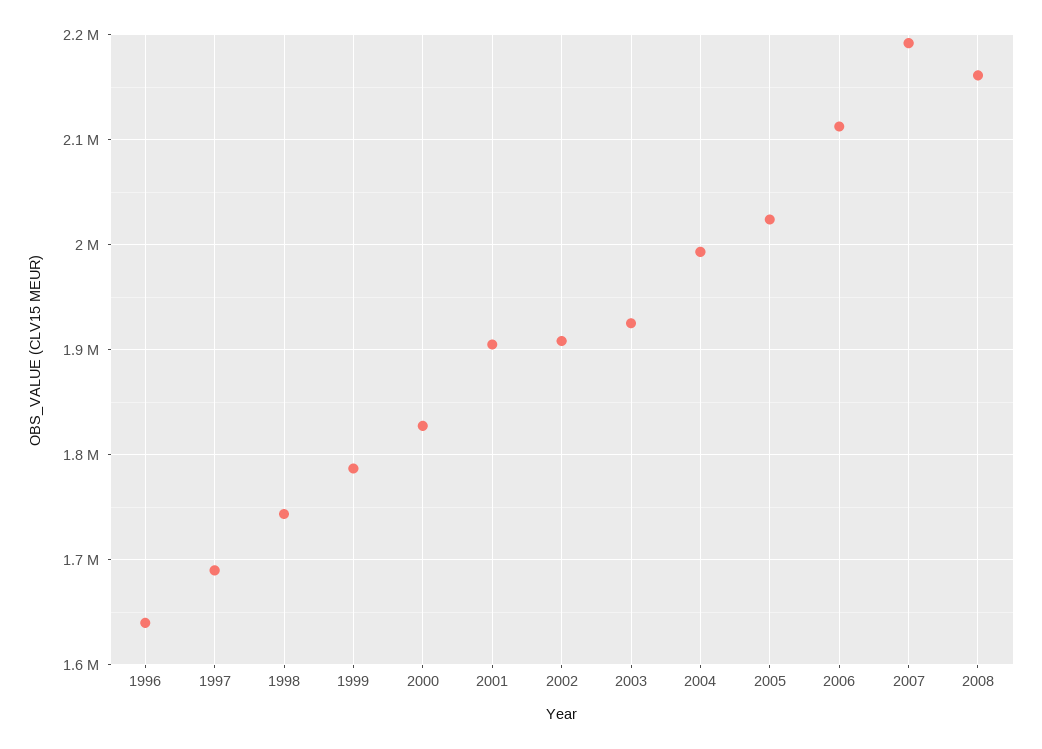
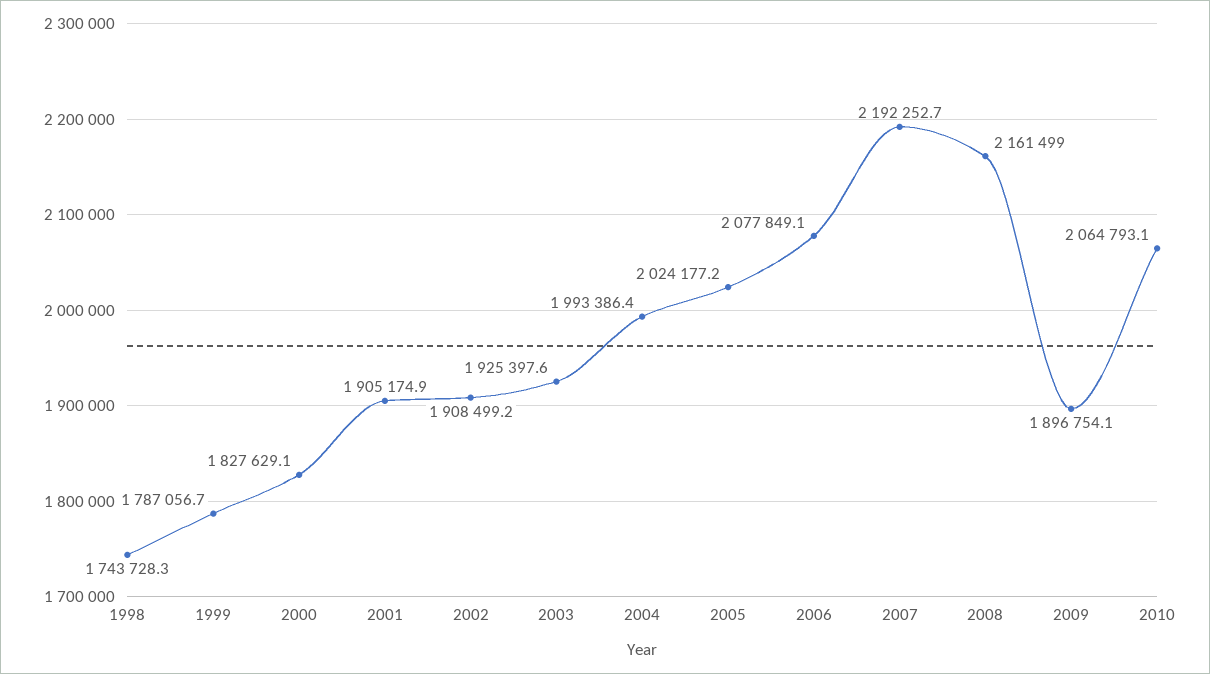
1996: 1640000 -> none
1997: 1690000 -> none
2006: 2110000 -> 2077849.1
2009: none -> 1896754.1
2010: none -> 2064793.1

